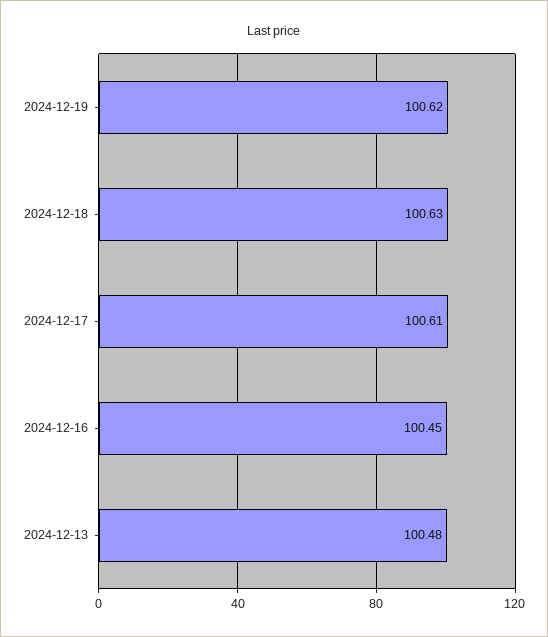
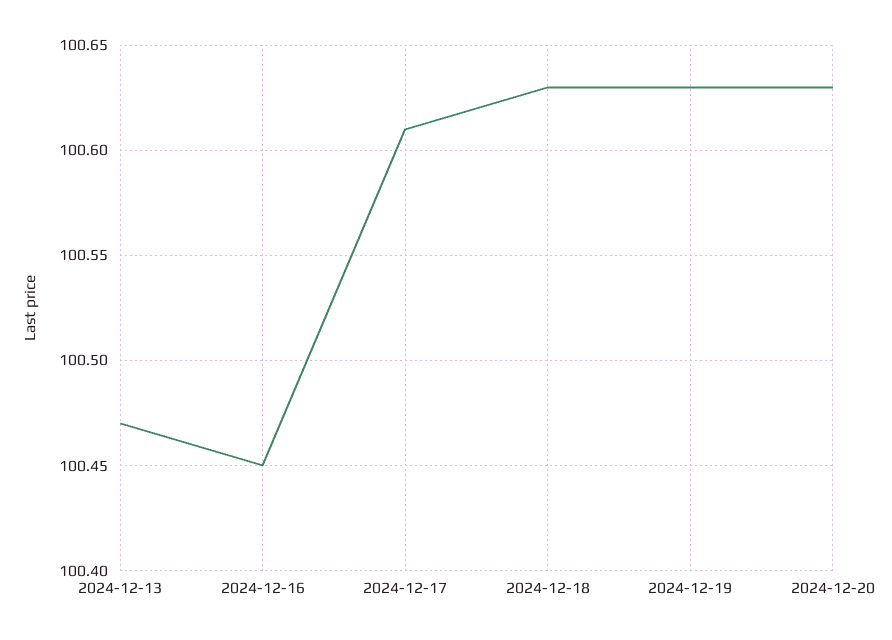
2024-12-19: 100.62 -> 100.63
2024-12-13: 100.48 -> 100.47
2024-12-20: none -> 100.63

